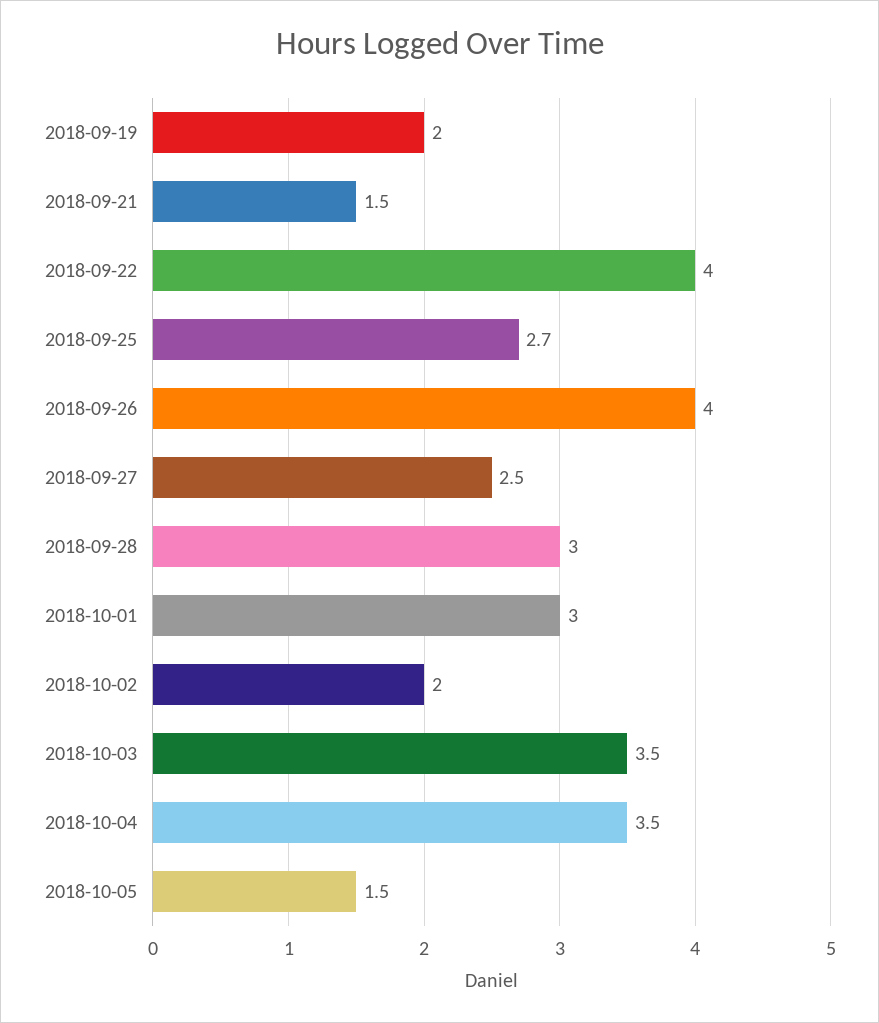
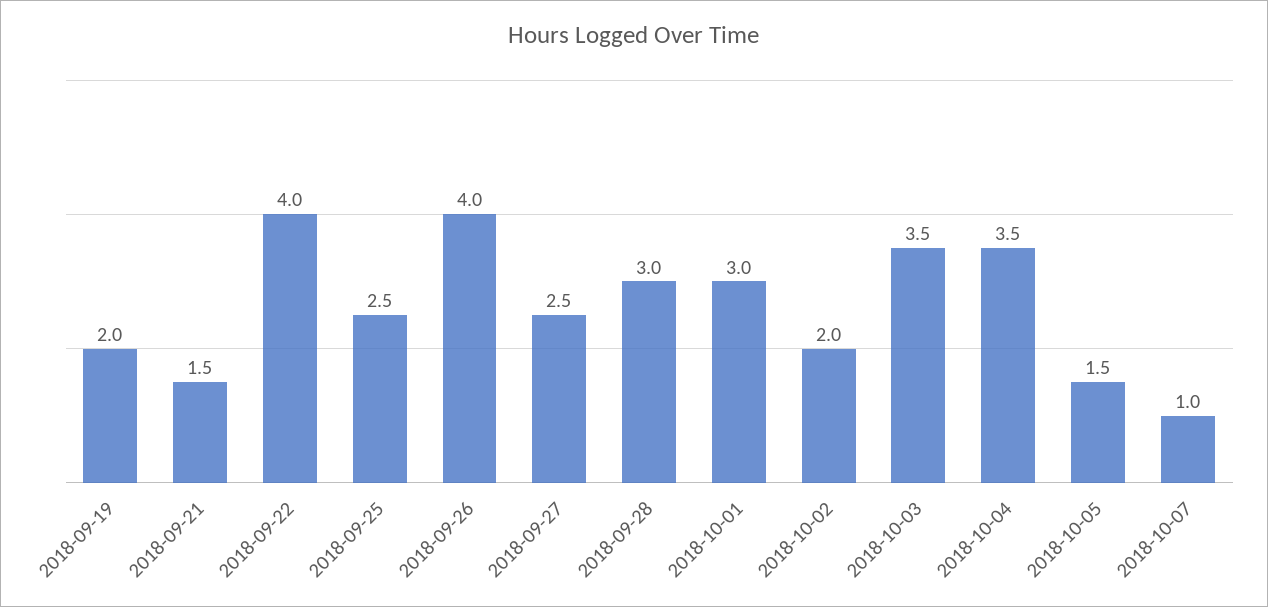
2018-09-25: 2.7 -> 2.5
2018-10-07: none -> 1

